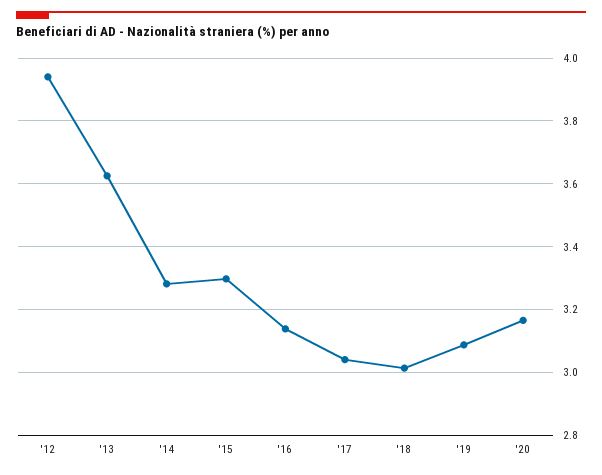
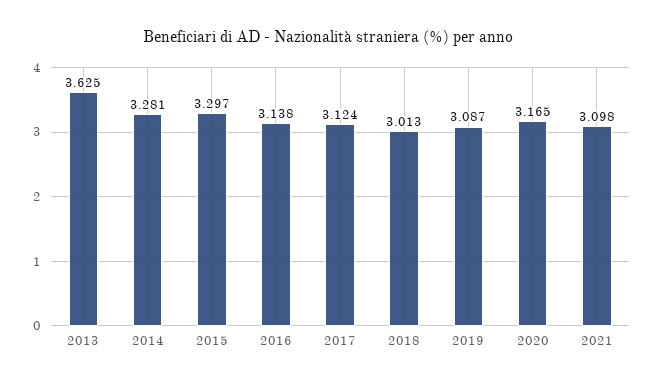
'12: 3.94 -> none
'17: 3.04 -> 3.124
2021: none -> 3.098

